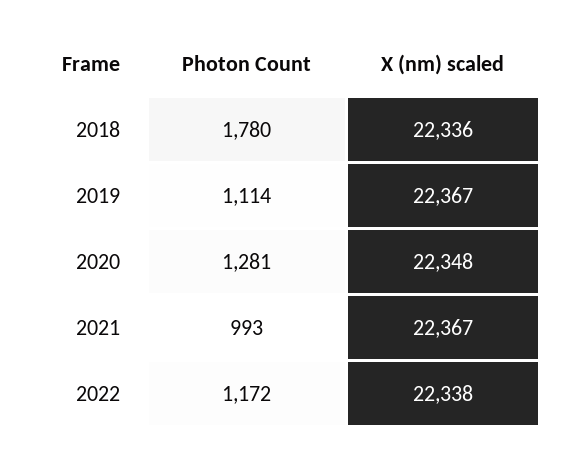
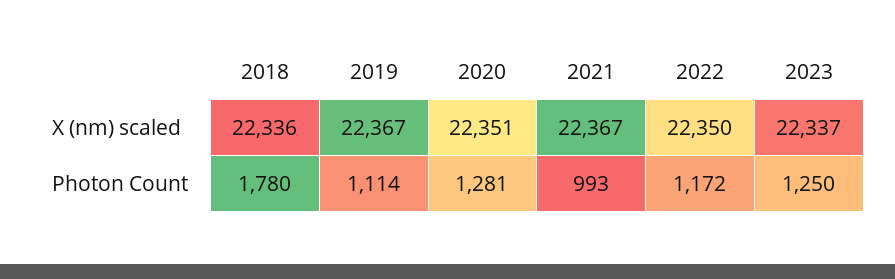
X (nm) scaled, 2020: 22348 -> 22351
X (nm) scaled, 2022: 22338 -> 22350
X (nm) scaled, 2023: none -> 22337
Photon Count, 2023: none -> 1250

